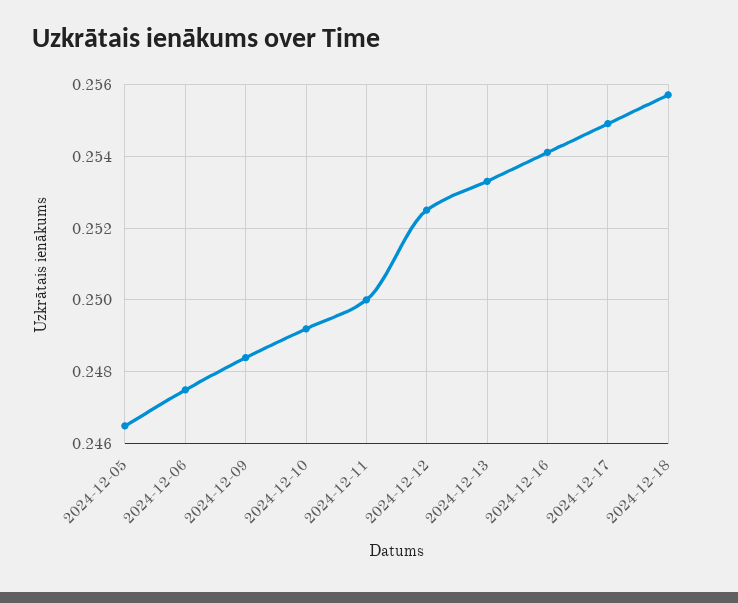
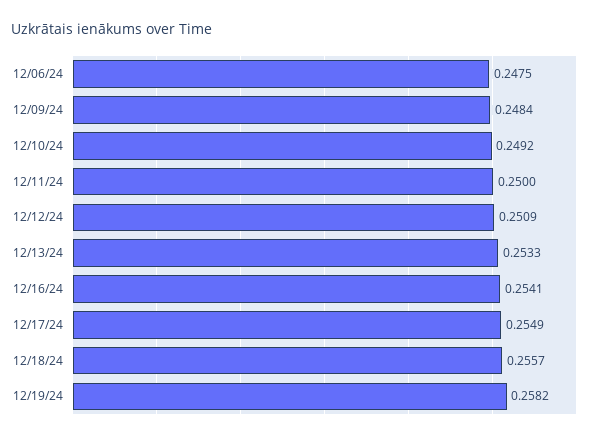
2024-12-05: 0.2465 -> none
2024-12-12: 0.2525 -> 0.2509
12/19/24: none -> 0.2582

